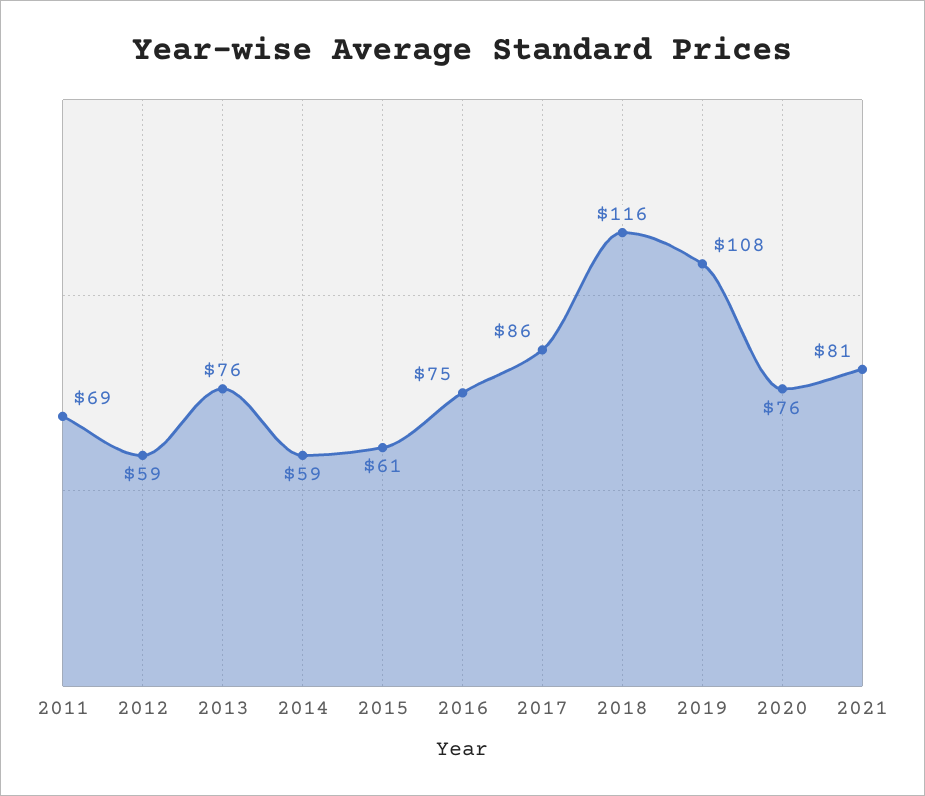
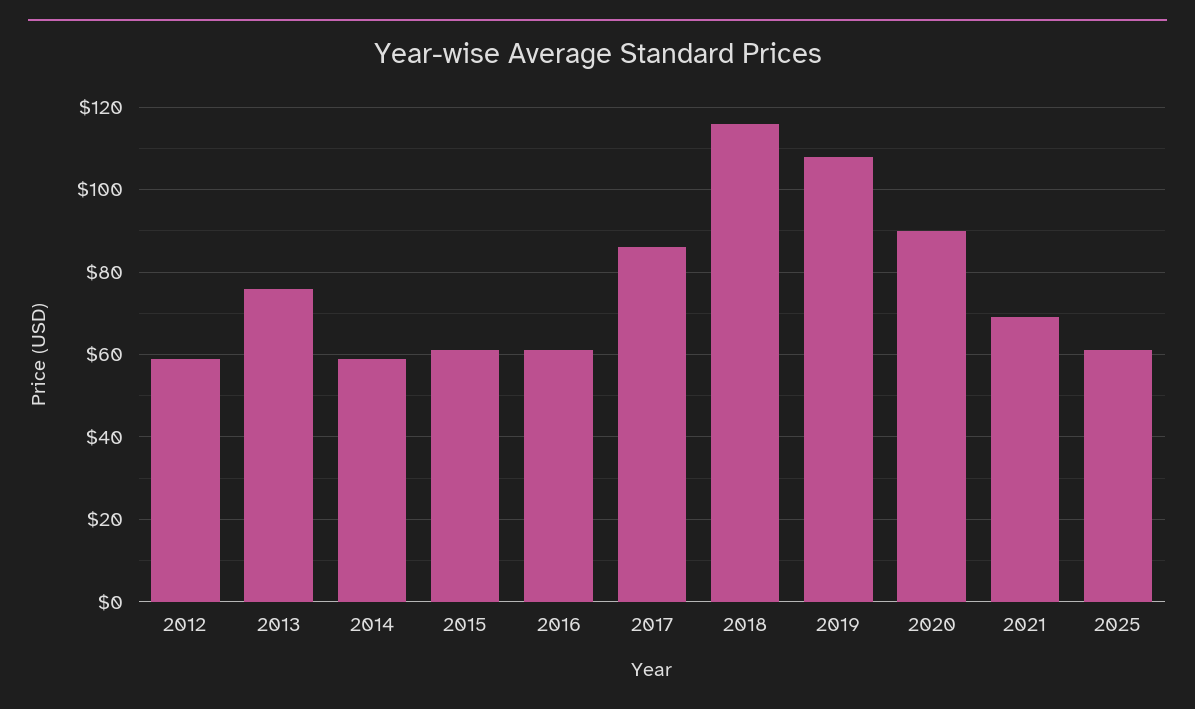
2011: 69 -> none
2016: 75 -> 60
2020: 76 -> 90
2021: 81 -> 70
2025: none -> 60

